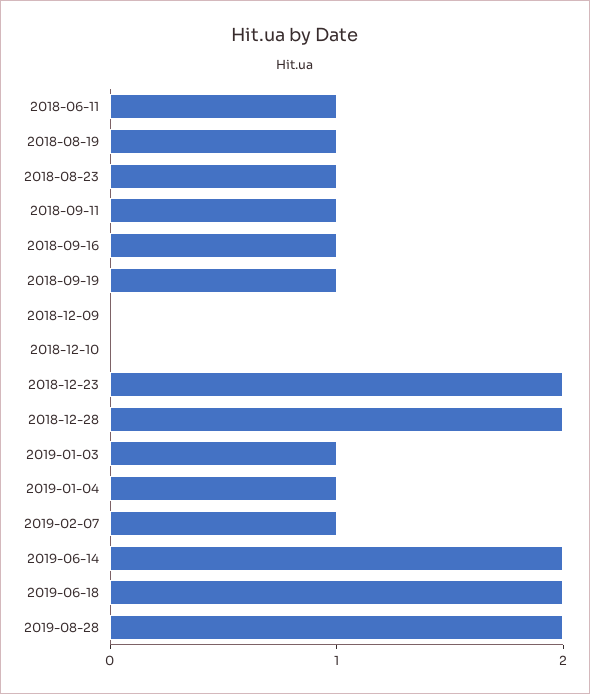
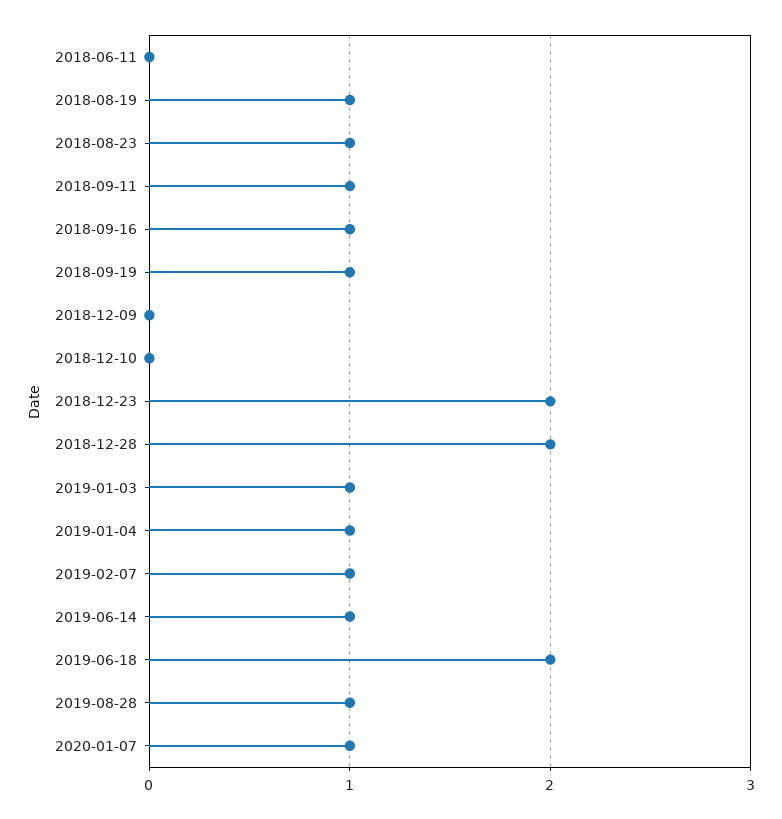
2018-06-11: 1 -> 0
2019-06-14: 2 -> 1
2019-08-28: 2 -> 1
2020-01-07: none -> 1

